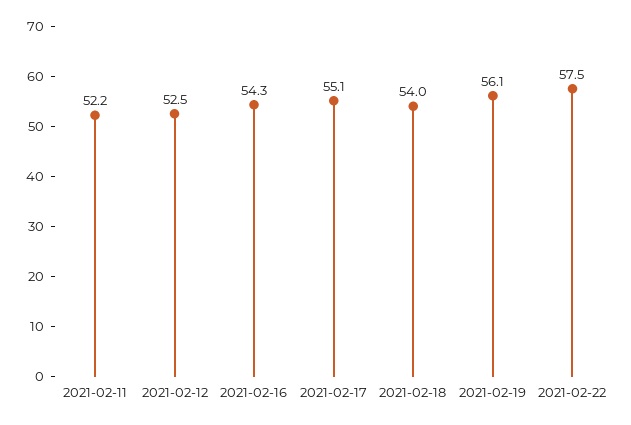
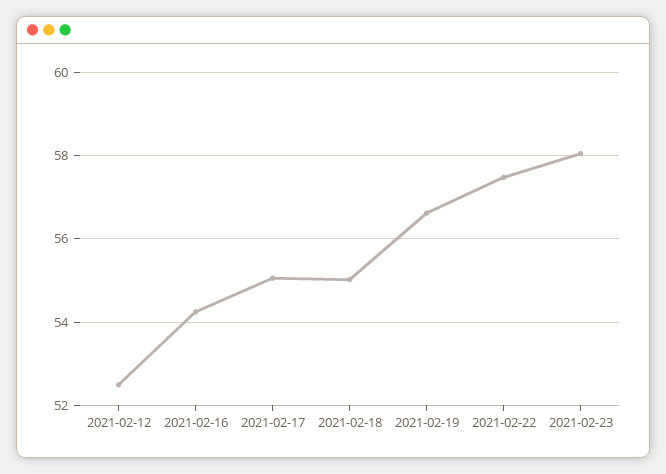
2021-02-11: 52.2 -> none
2021-02-18: 54 -> 55
2021-02-19: 56.1 -> 56.6
2021-02-23: none -> 58

